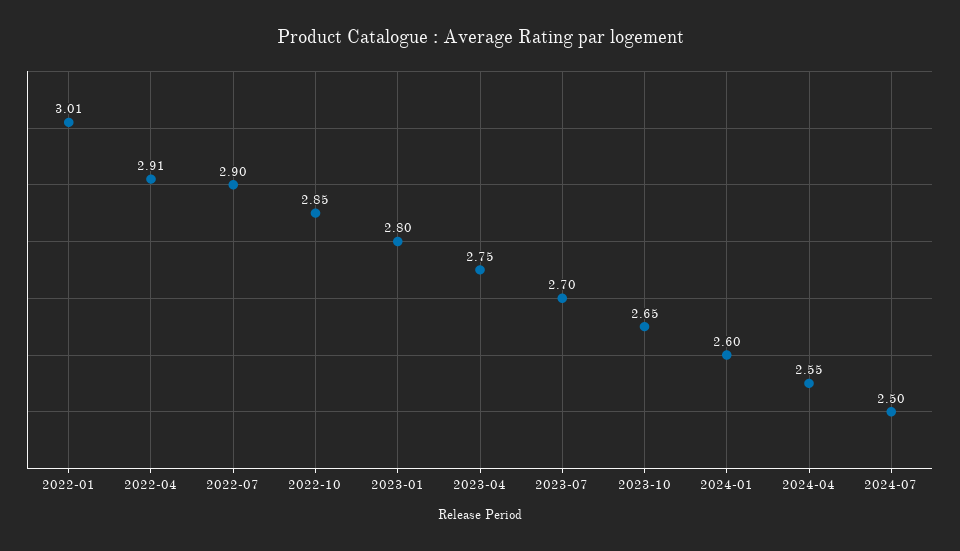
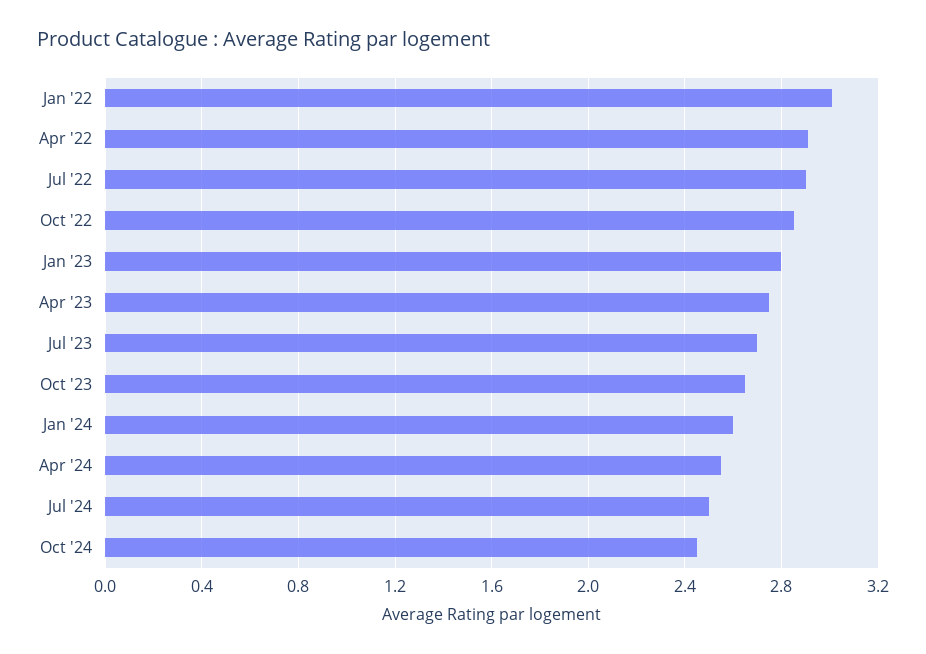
Oct '24: none -> 2.45

